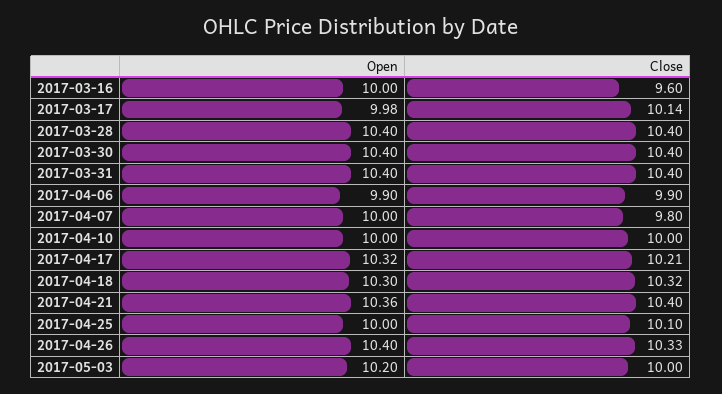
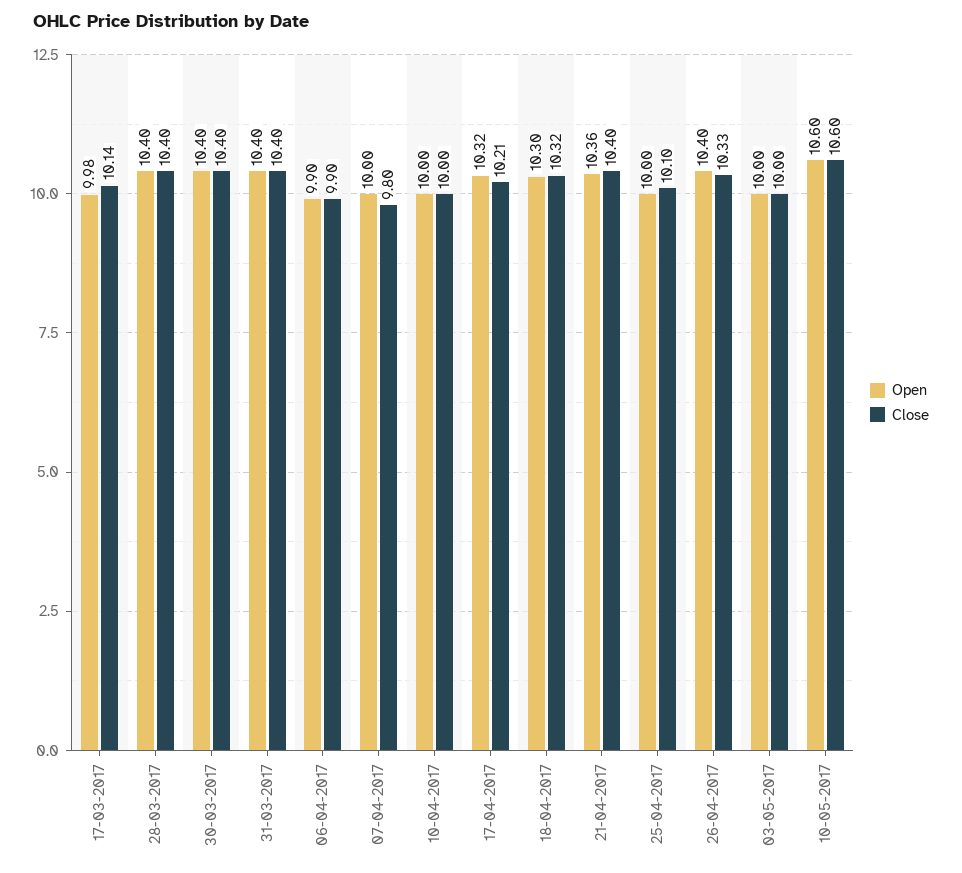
Open, 2017-03-16: 10 -> none
Close, 2017-03-16: 9.6 -> none
Open, 2017-05-03: 10.2 -> 10
Open, 10-05-2017: none -> 10.6
Close, 10-05-2017: none -> 10.6

